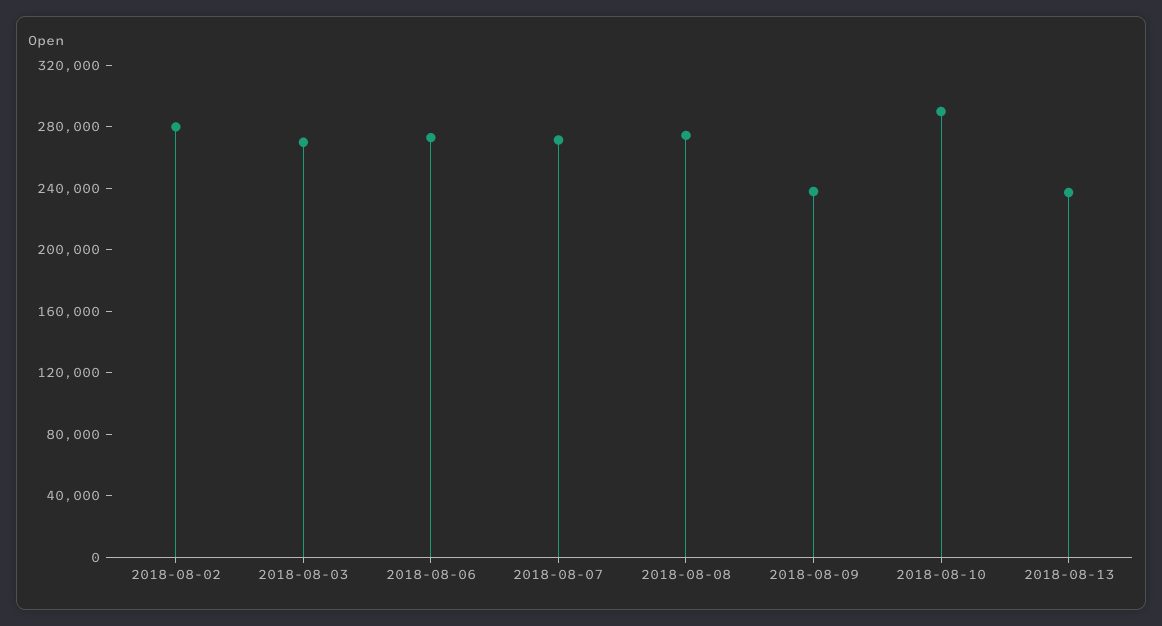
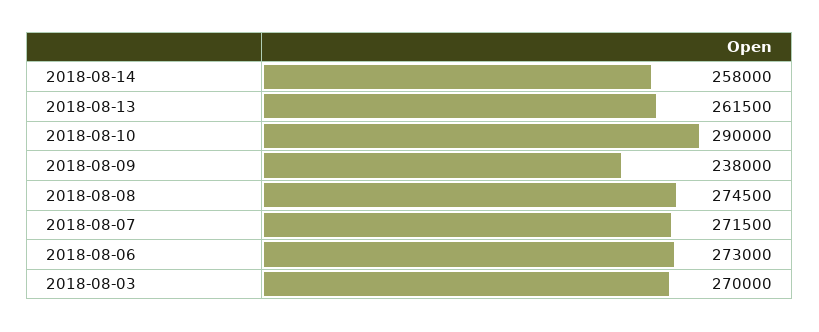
2018-08-02: 280000 -> none
2018-08-13: 240000 -> 261500
2018-08-14: none -> 258000

